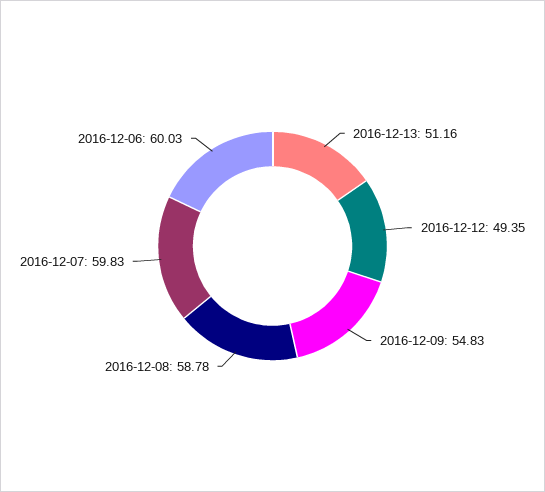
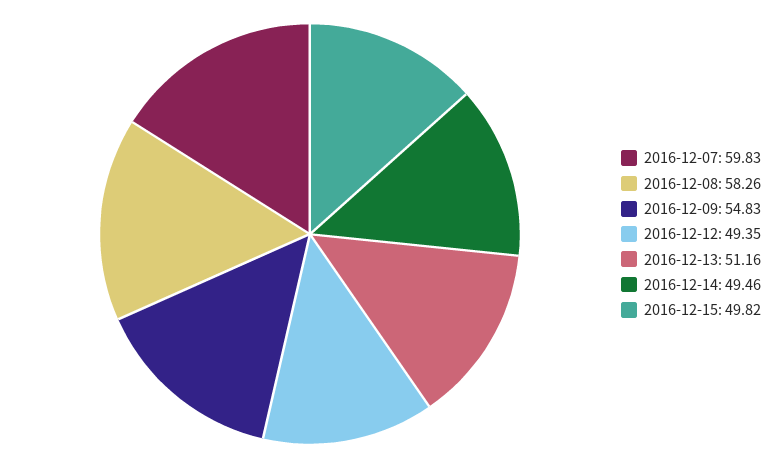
2016-12-08: 58.78 -> 58.26
2016-12-06: 60.03 -> none
2016-12-14: none -> 49.46
2016-12-15: none -> 49.82

